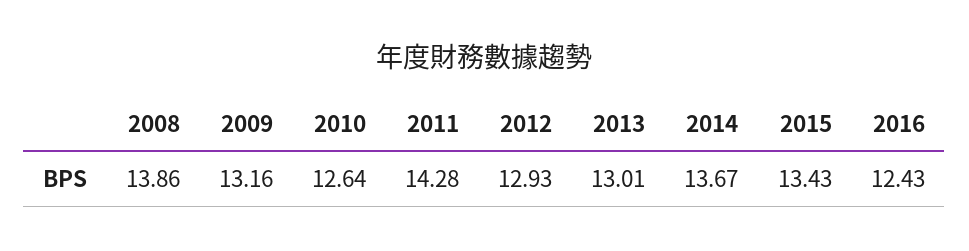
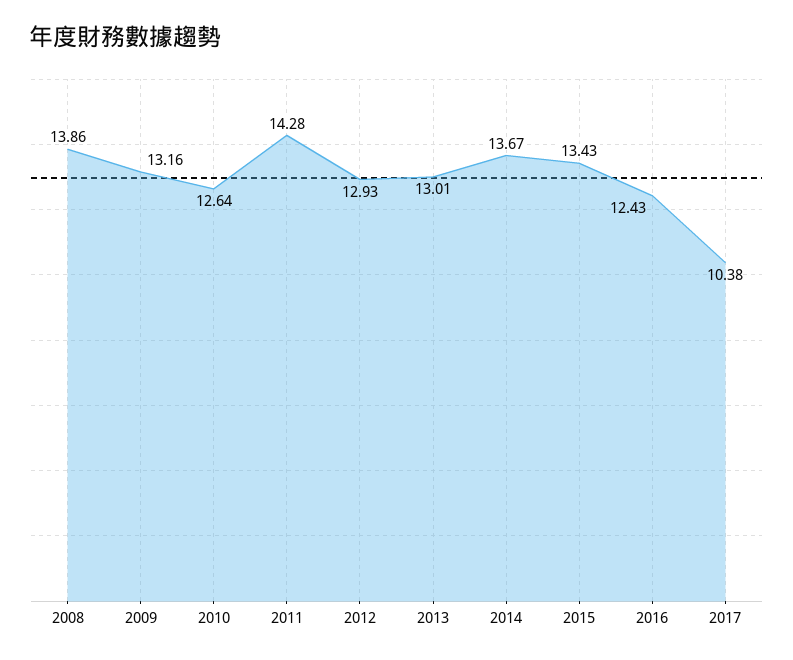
2017: none -> 10.38

